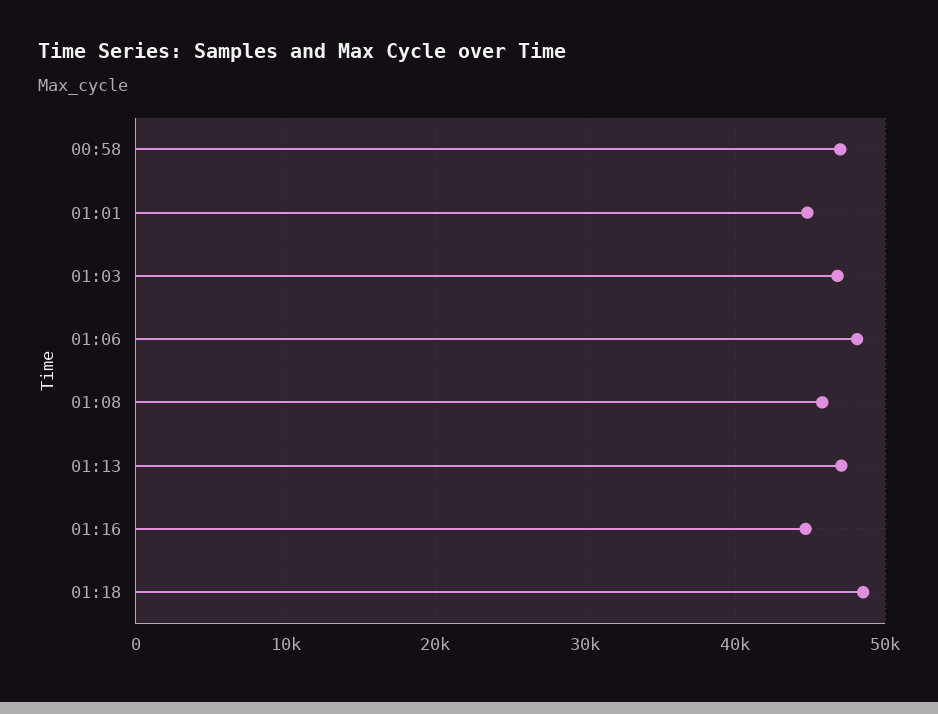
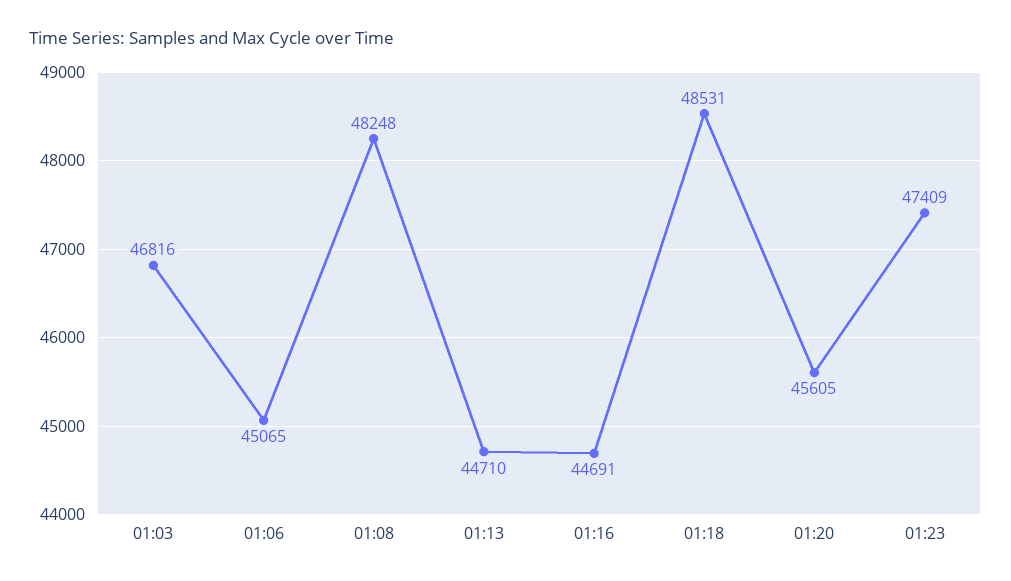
00:58: 47000 -> none
01:01: 45000 -> none
01:06: 48000 -> 45065
01:08: 46000 -> 48248
01:13: 47000 -> 44710
01:20: none -> 45605
01:23: none -> 47409

